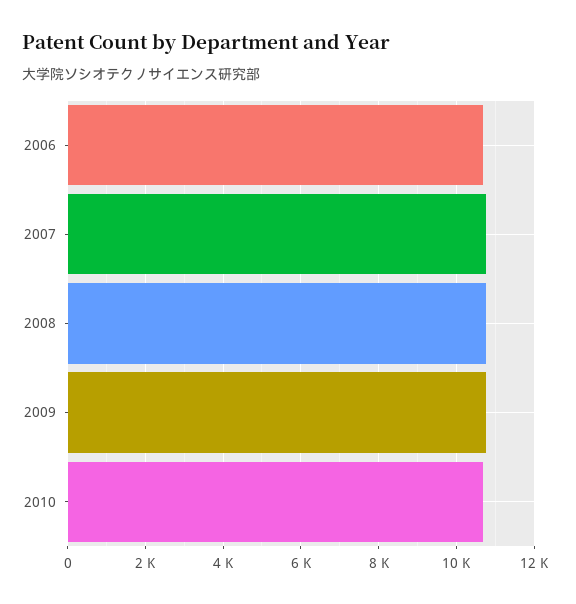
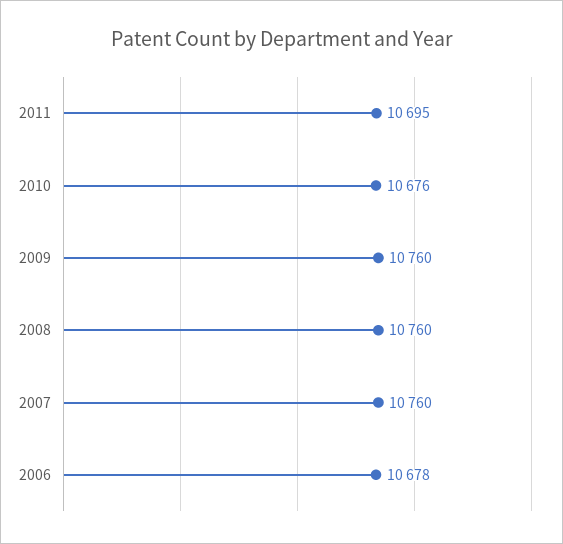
2011: none -> 10695

